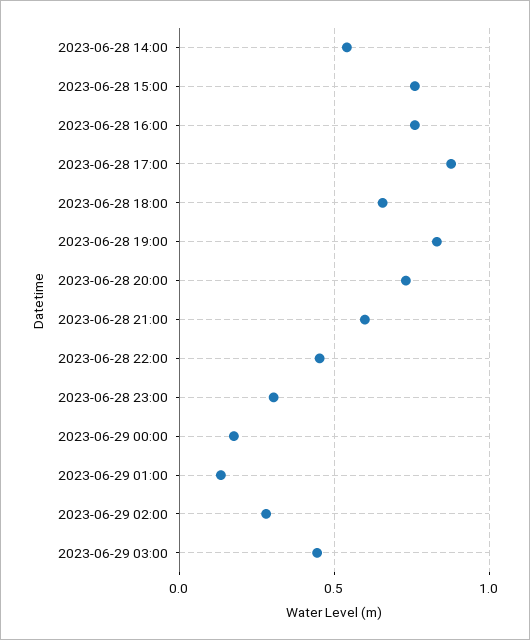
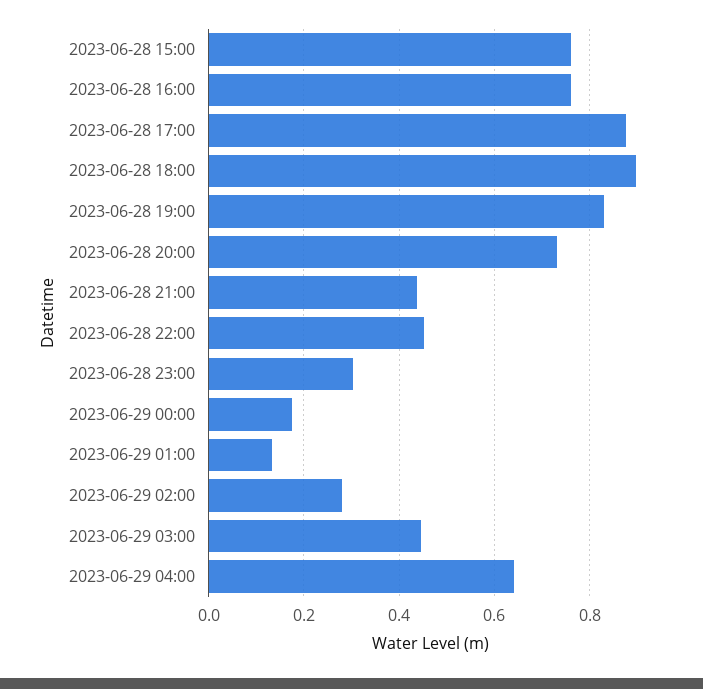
2023-06-28 14:00: 0.55 -> none
2023-06-28 18:00: 0.65 -> 0.9
2023-06-28 21:00: 0.6 -> 0.44
2023-06-29 04:00: none -> 0.64

